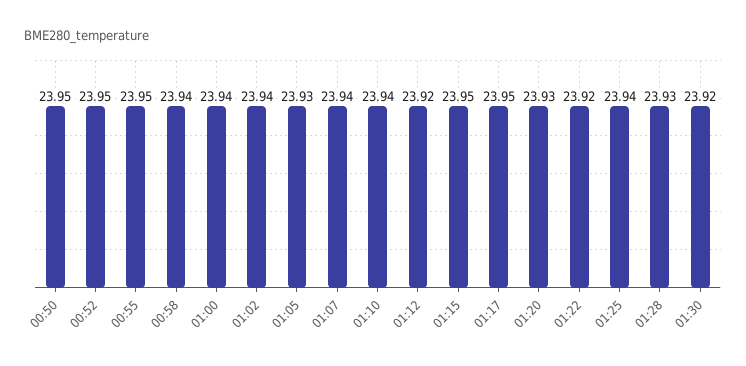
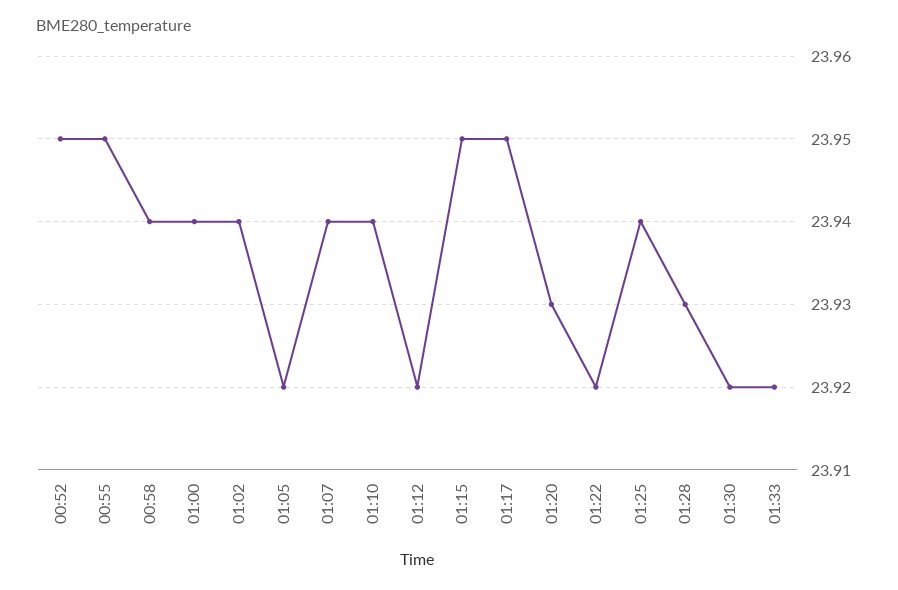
00:50: 23.95 -> none
01:05: 23.93 -> 23.92
01:33: none -> 23.92

